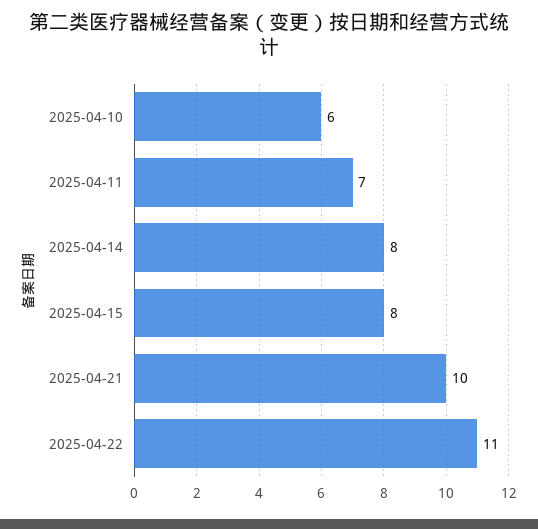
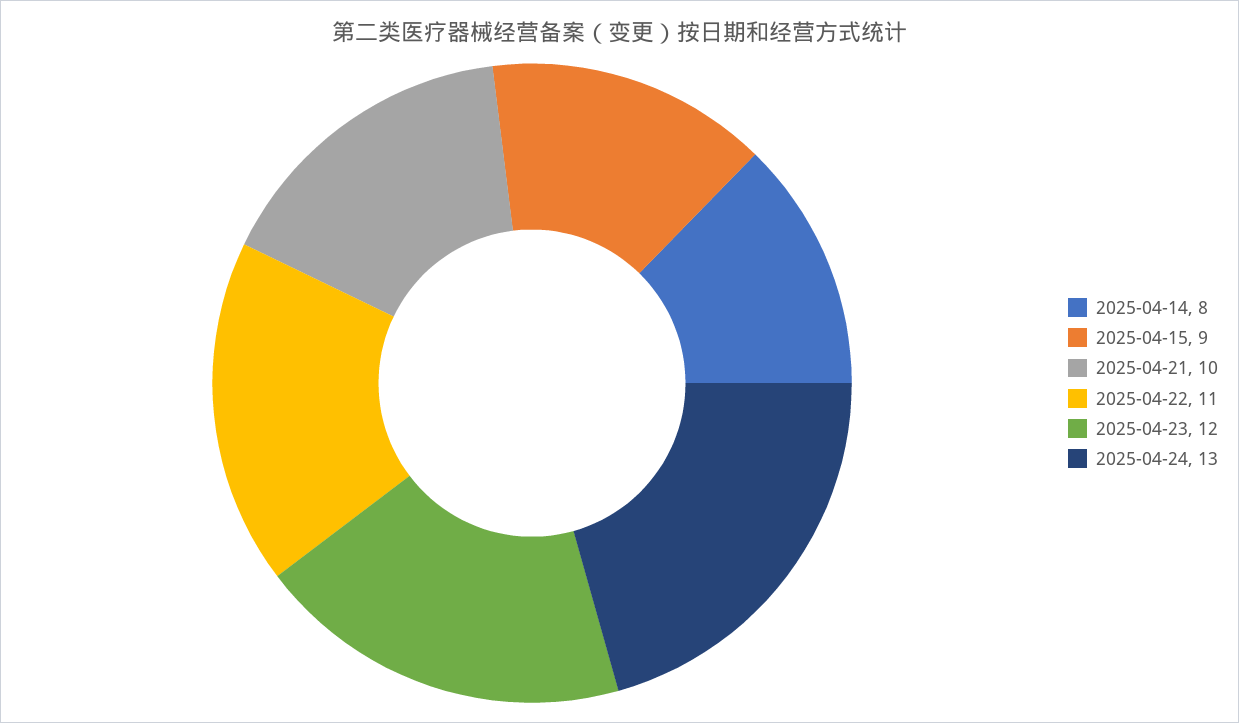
2025-04-10: 6 -> none
2025-04-11: 7 -> none
2025-04-15: 8 -> 9
2025-04-23: none -> 12
2025-04-24: none -> 13

